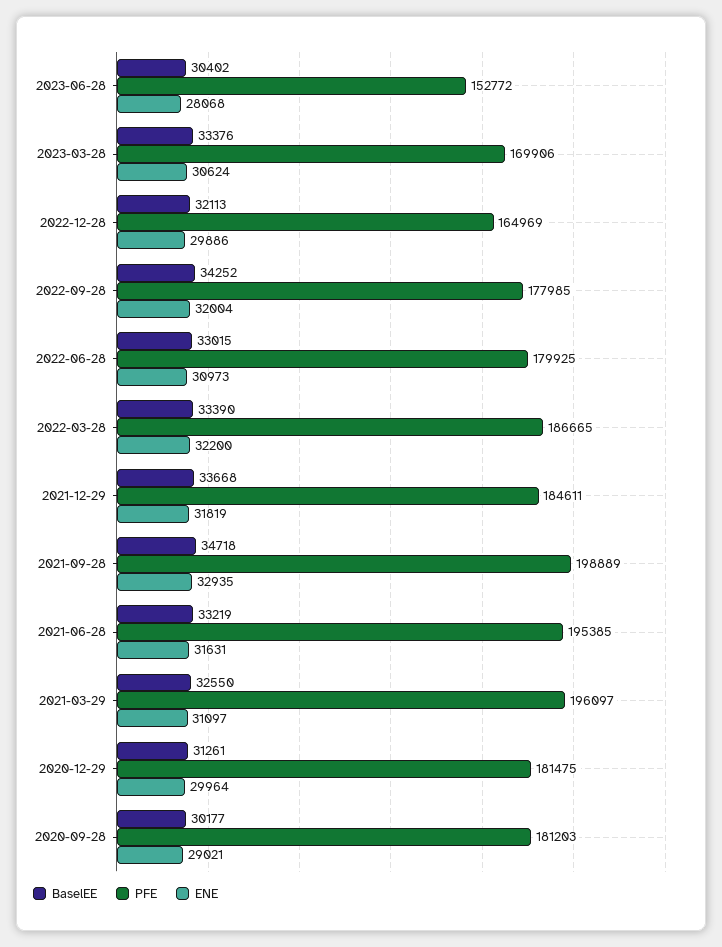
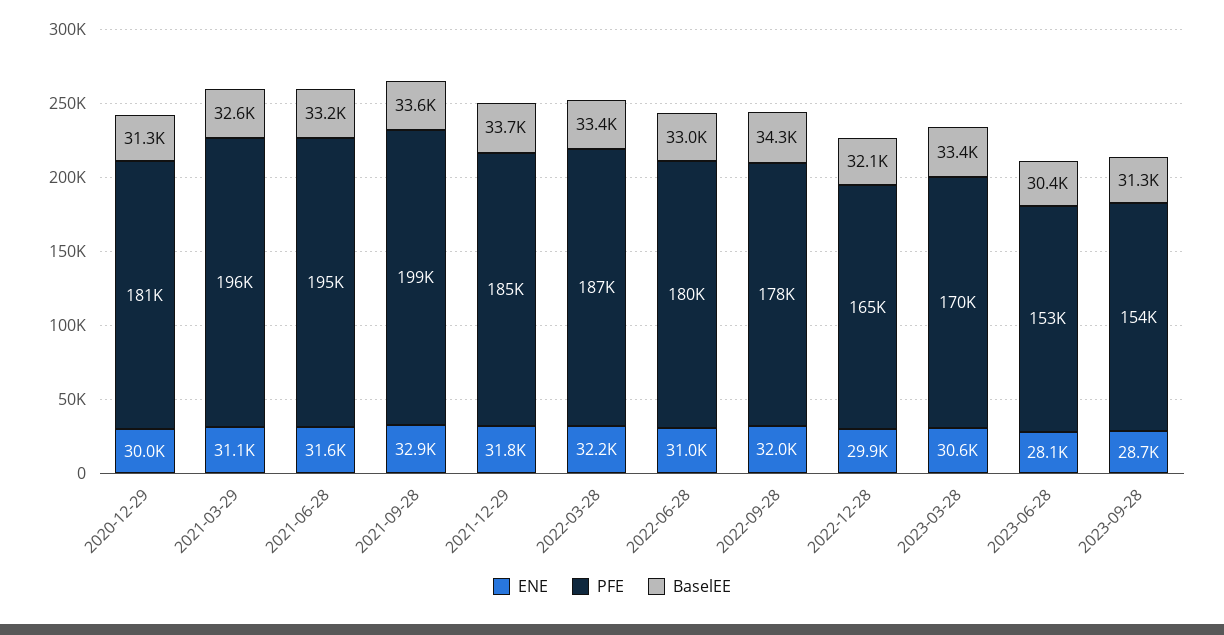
BaselEE, 2021-09-28: 34718 -> 33600
BaselEE, 2020-09-28: 30177 -> none
PFE, 2020-09-28: 181203 -> none
ENE, 2020-09-28: 29021 -> none
ENE, 2023-09-28: none -> 28700
PFE, 2023-09-28: none -> 154000
BaselEE, 2023-09-28: none -> 31300

